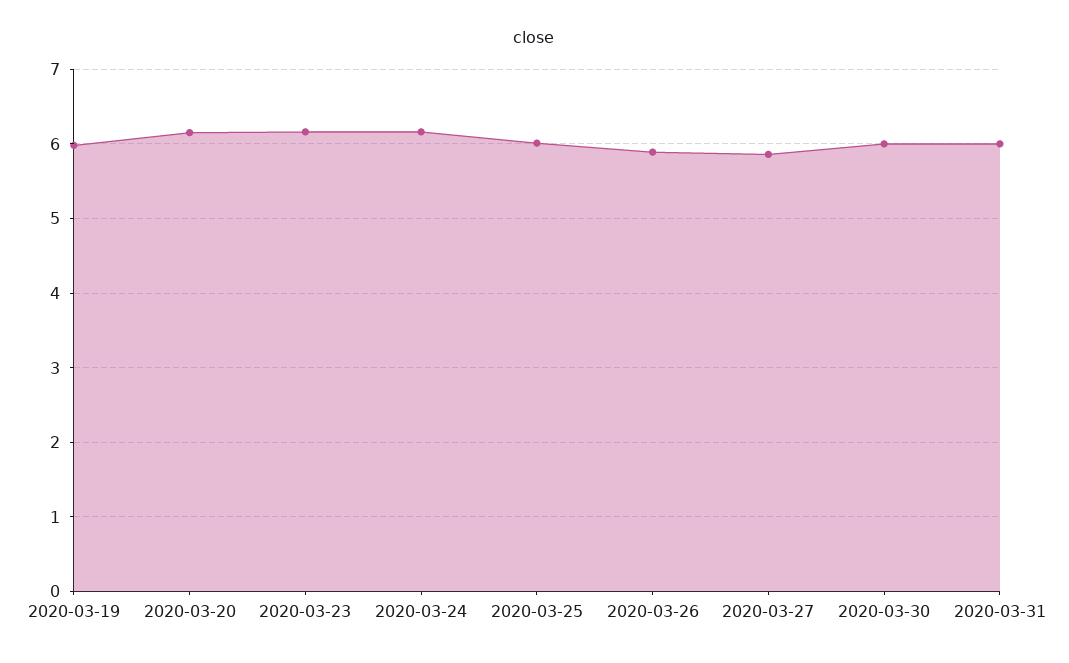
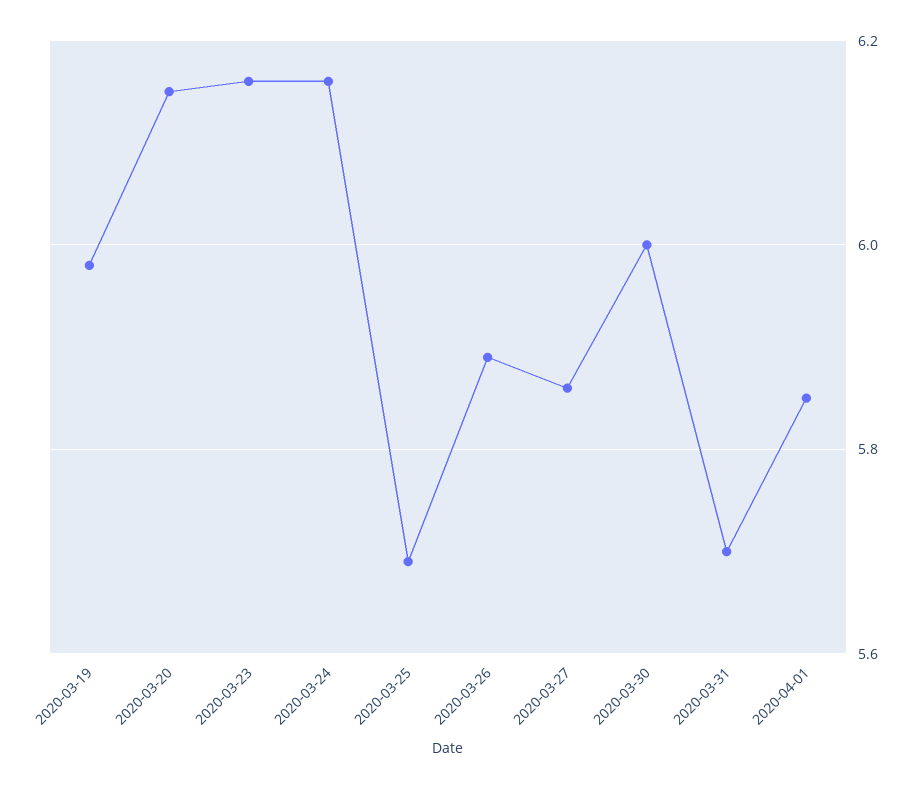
2020-03-25: 6 -> 5.7
2020-03-31: 6 -> 5.7
2020-04-01: none -> 5.85

